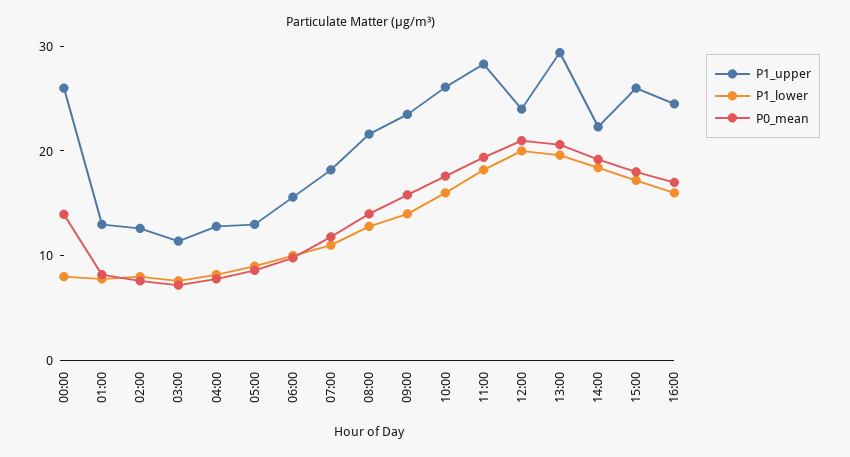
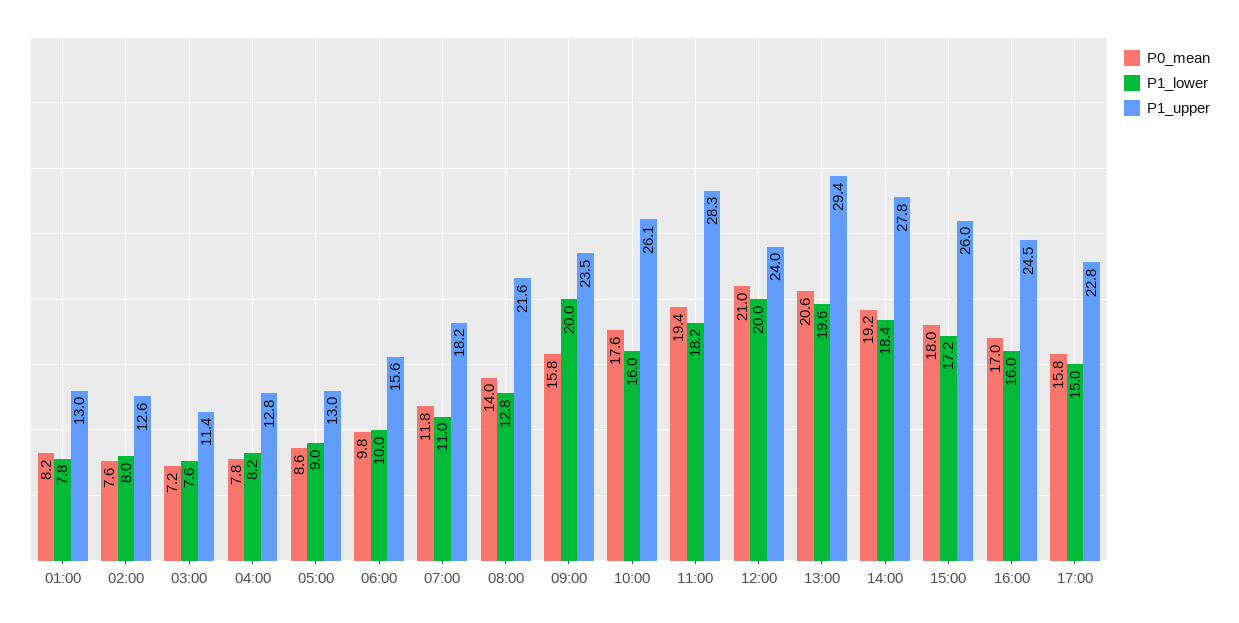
P1_upper, 00:00: 26 -> none
P1_lower, 00:00: 8 -> none
P0_mean, 00:00: 14 -> none
P1_lower, 09:00: 14 -> 20
P1_upper, 14:00: 22 -> 27.8
P0_mean, 17:00: none -> 15.8
P1_lower, 17:00: none -> 15
P1_upper, 17:00: none -> 22.8

